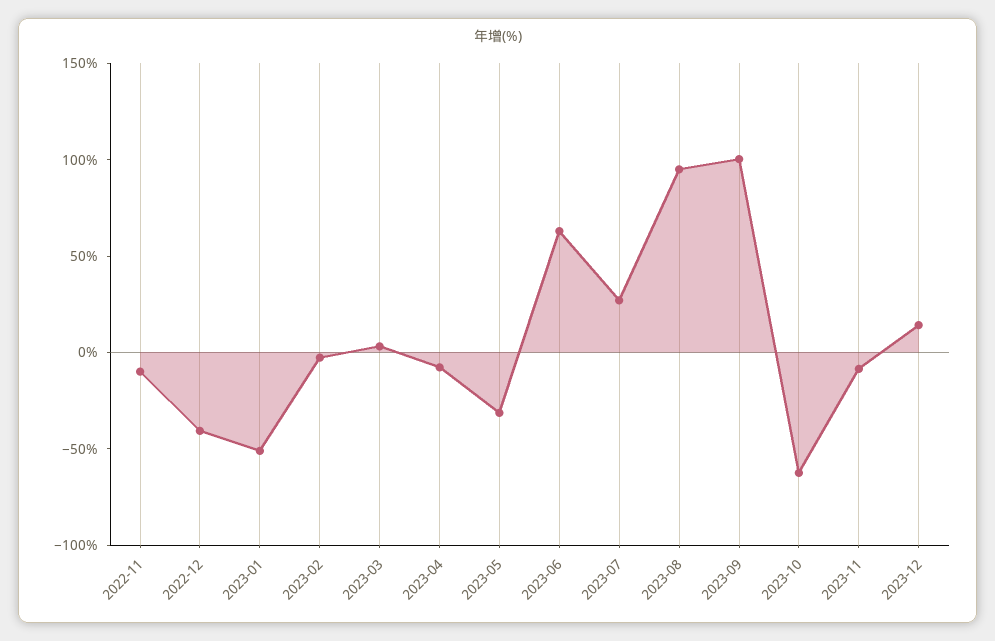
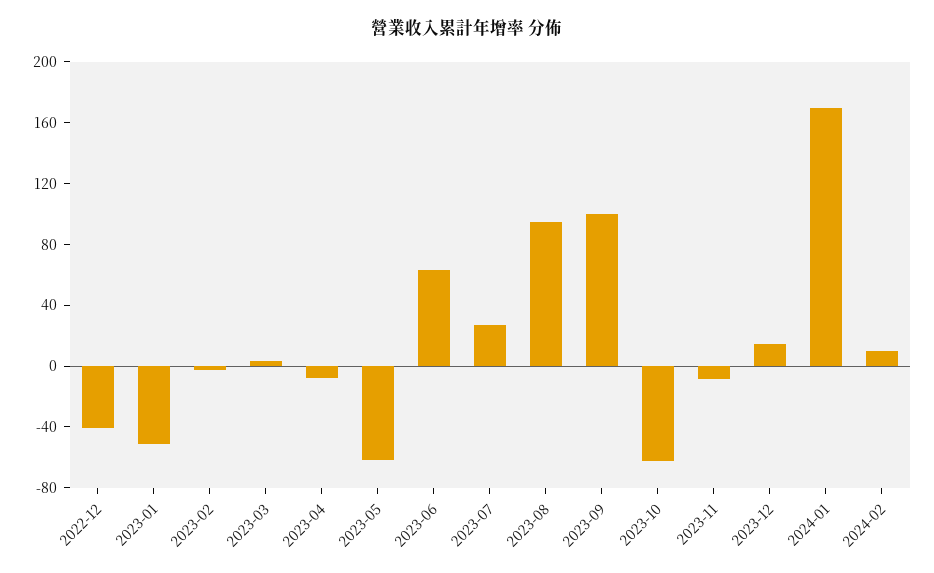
2022-11: -10 -> none
2023-05: -30 -> -60
2024-01: none -> 170
2024-02: none -> 10

